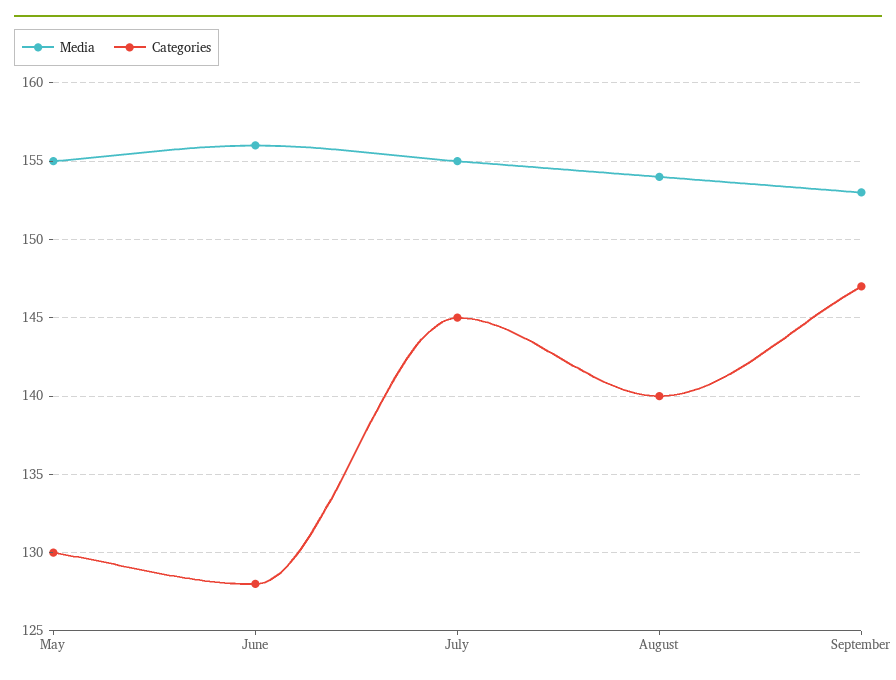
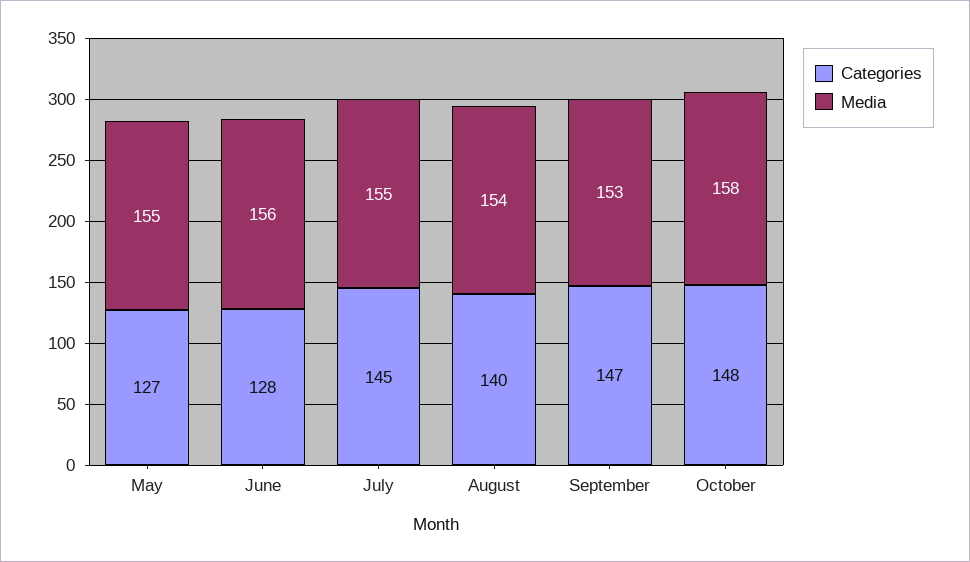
Categories, May: 130 -> 127
Categories, October: none -> 148
Media, October: none -> 158

